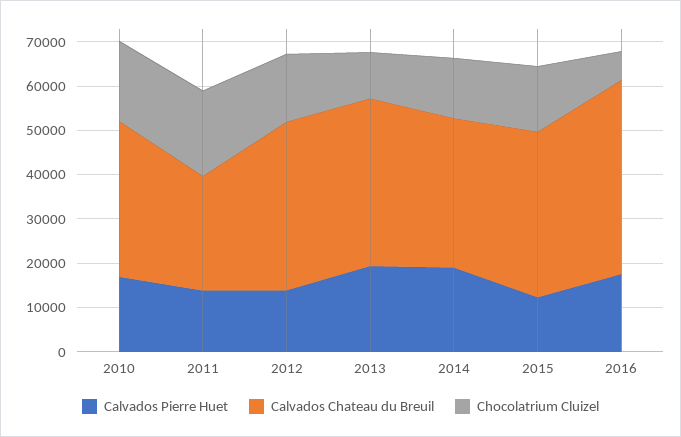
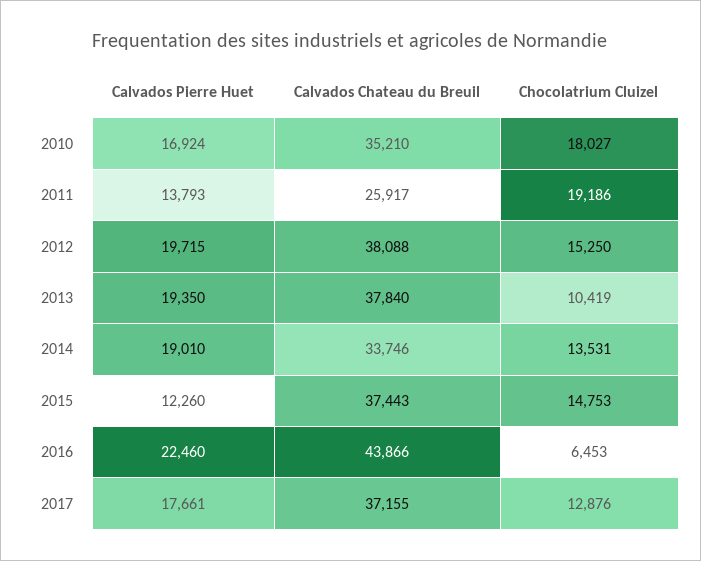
Calvados Pierre Huet, 2012: 14000 -> 19715
Calvados Pierre Huet, 2016: 18000 -> 22460
Calvados Pierre Huet, 2017: none -> 17661
Calvados Chateau du Breuil, 2017: none -> 37155
Chocolatrium Cluizel, 2017: none -> 12876

